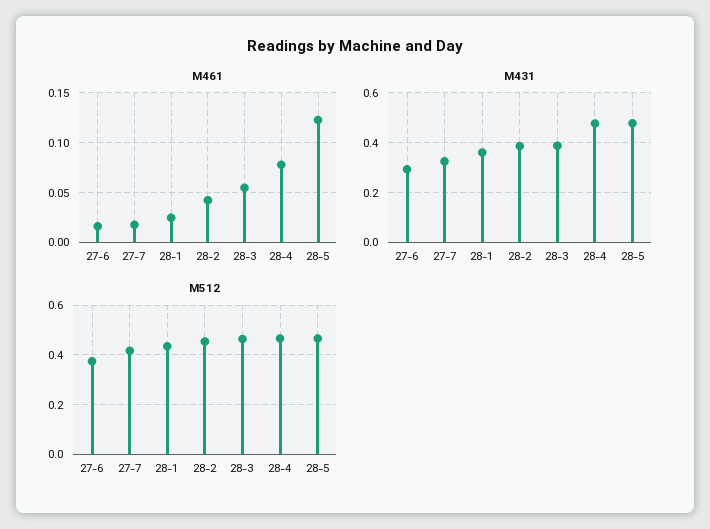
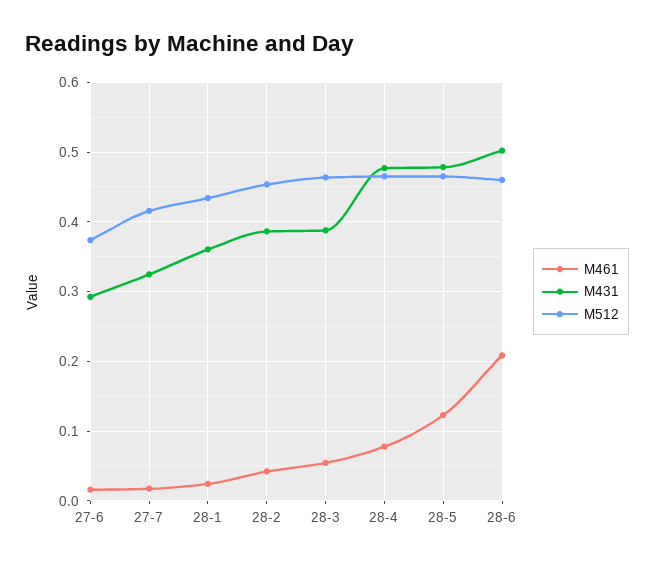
M461, 28-6: none -> 0.21
M431, 28-6: none -> 0.5
M512, 28-6: none -> 0.46

